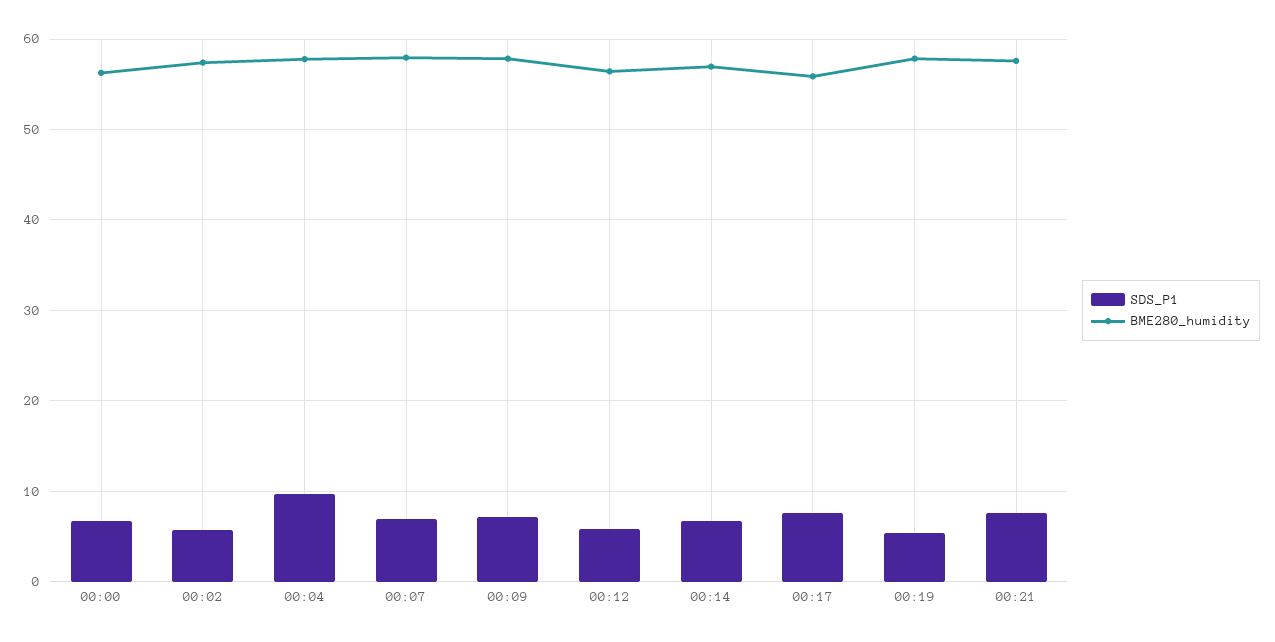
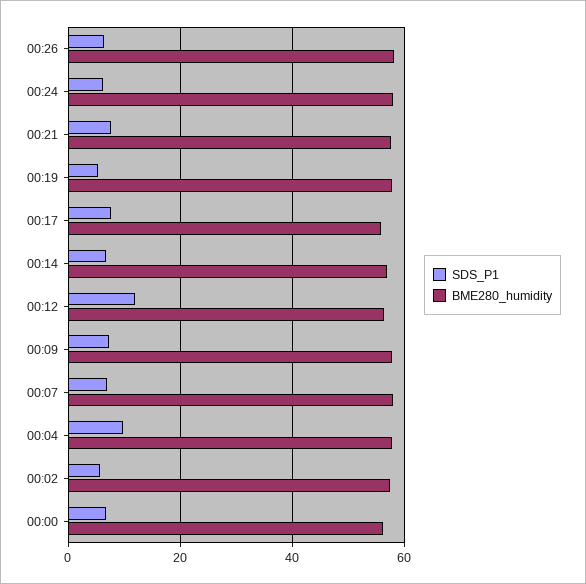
SDS_P1, 00:12: 6 -> 12
SDS_P1, 00:26: none -> 6
BME280_humidity, 00:26: none -> 58
SDS_P1, 00:24: none -> 6
BME280_humidity, 00:24: none -> 58

